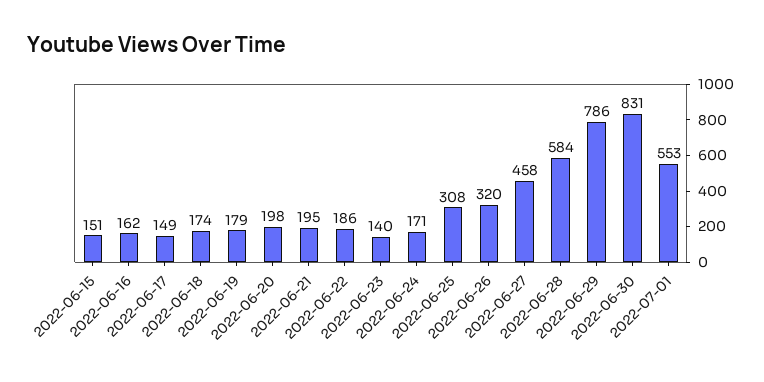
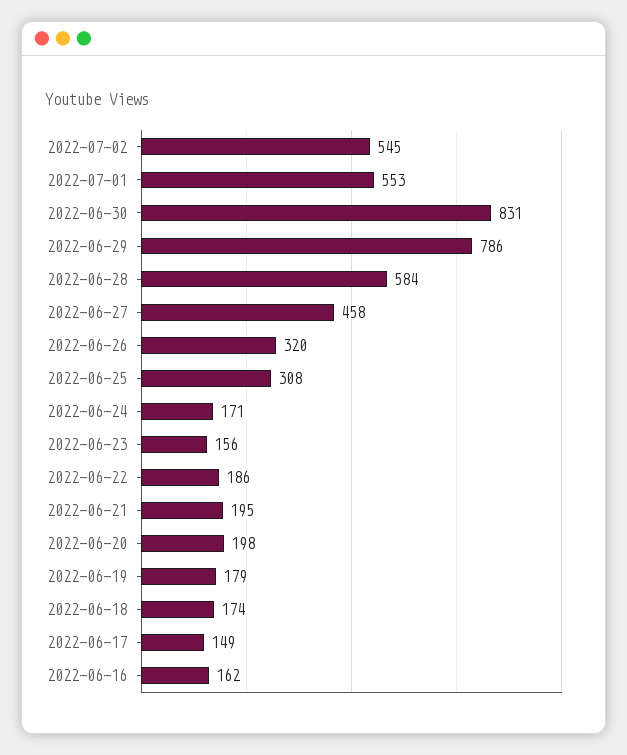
2022-06-15: 151 -> none
2022-06-23: 140 -> 156
2022-07-02: none -> 545

